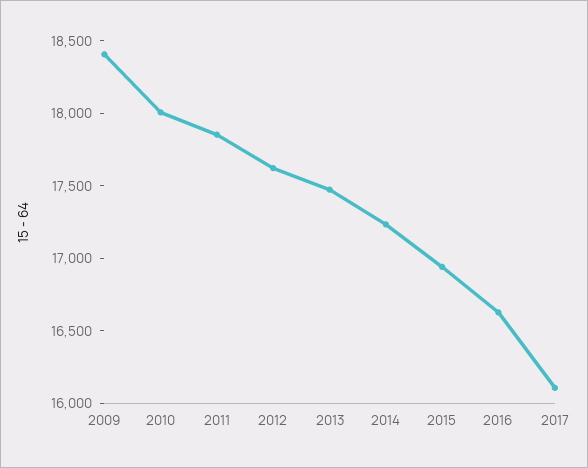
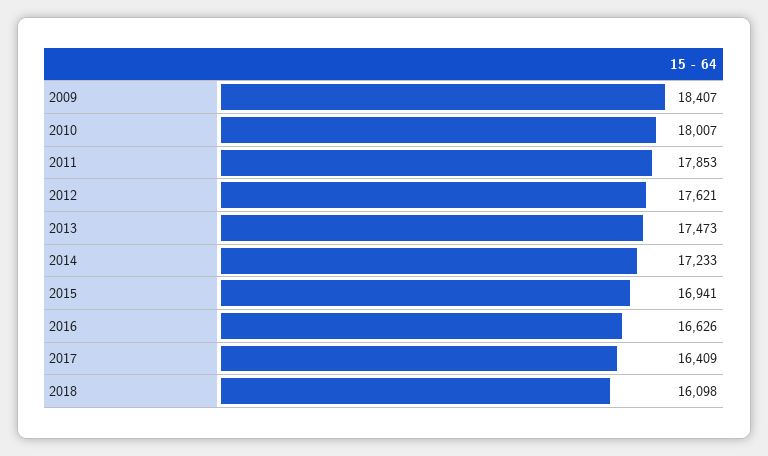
2017: 16100 -> 16409
2018: none -> 16098

